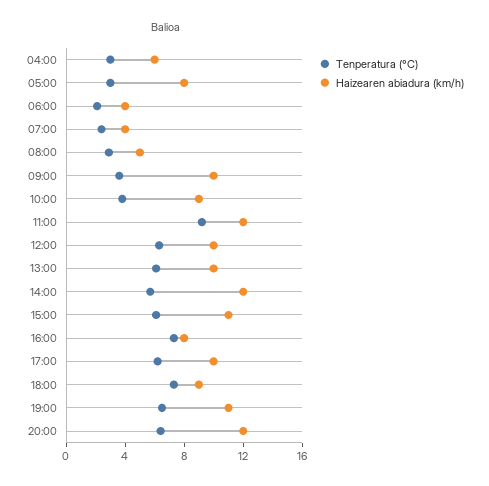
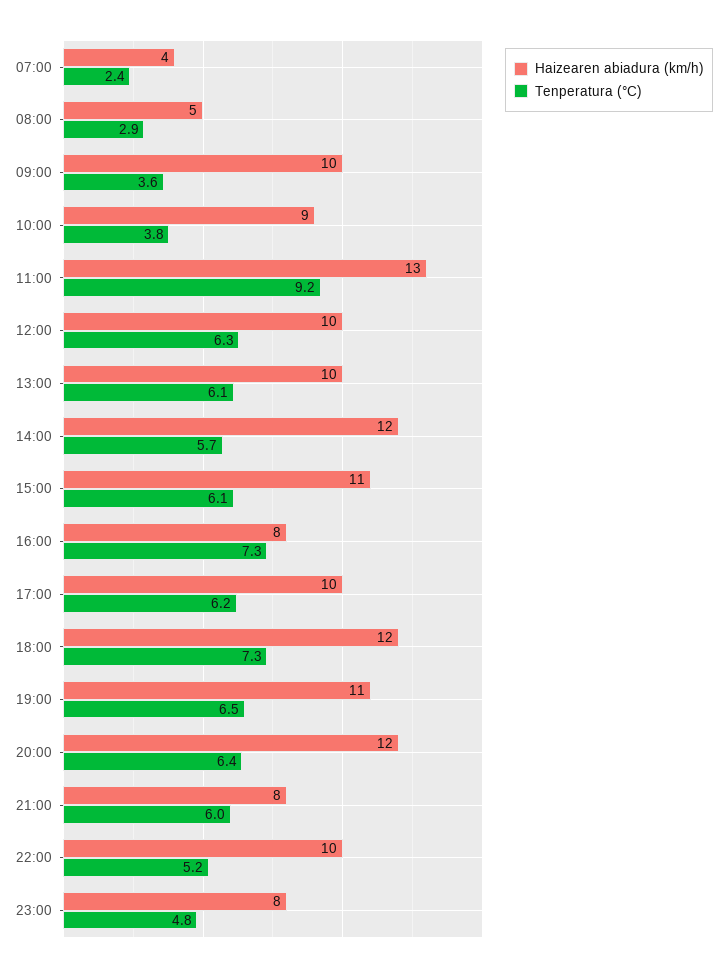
Tenperatura (°C), 04:00: 3 -> none
Haizearen abiadura (km/h), 04:00: 6 -> none
Tenperatura (°C), 05:00: 3 -> none
Haizearen abiadura (km/h), 05:00: 8 -> none
Tenperatura (°C), 06:00: 2 -> none
Haizearen abiadura (km/h), 06:00: 4 -> none
Haizearen abiadura (km/h), 11:00: 12 -> 13
Haizearen abiadura (km/h), 18:00: 9 -> 12
Haizearen abiadura (km/h), 21:00: none -> 8
Tenperatura (°C), 21:00: none -> 6
Haizearen abiadura (km/h), 22:00: none -> 10
Tenperatura (°C), 22:00: none -> 5.2
Haizearen abiadura (km/h), 23:00: none -> 8
Tenperatura (°C), 23:00: none -> 4.8

